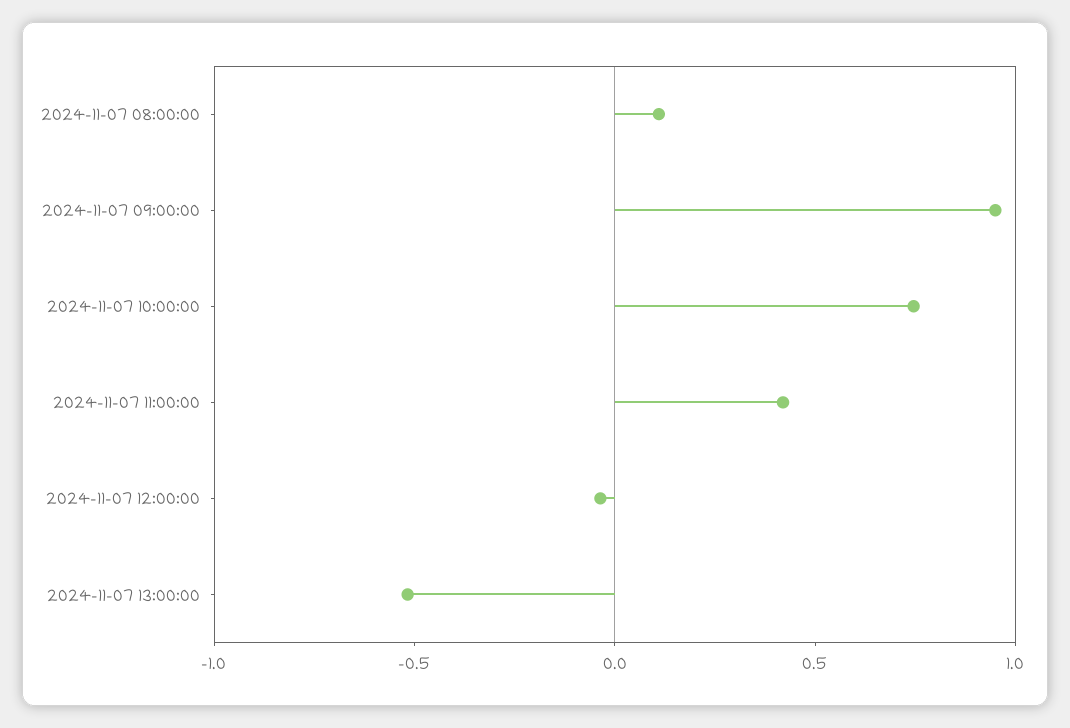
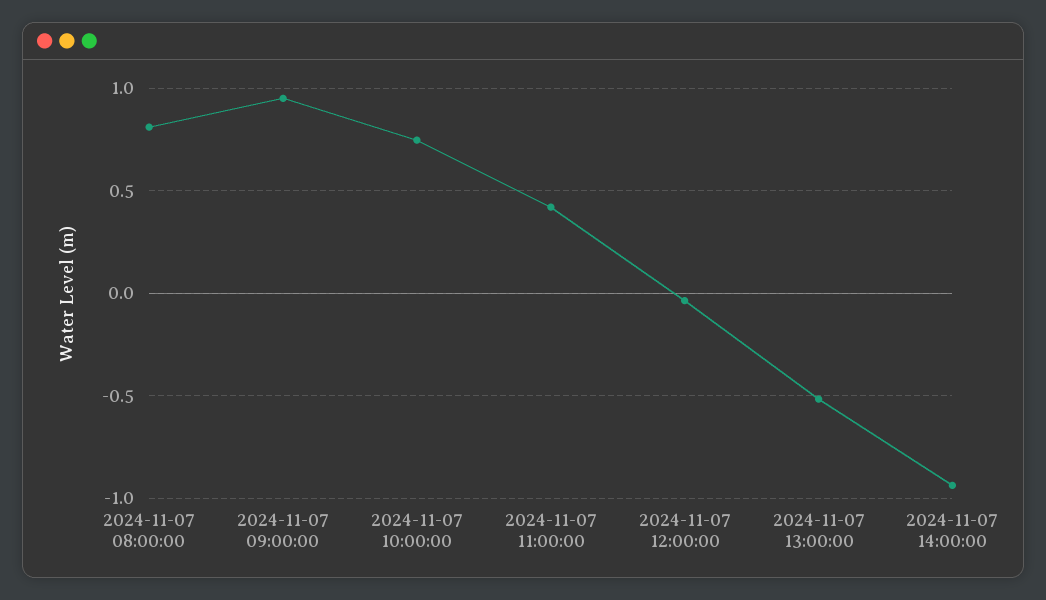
2024-11-07 08:00:00: 0.1 -> 0.8
2024-11-07 14:00:00: none -> -0.95

